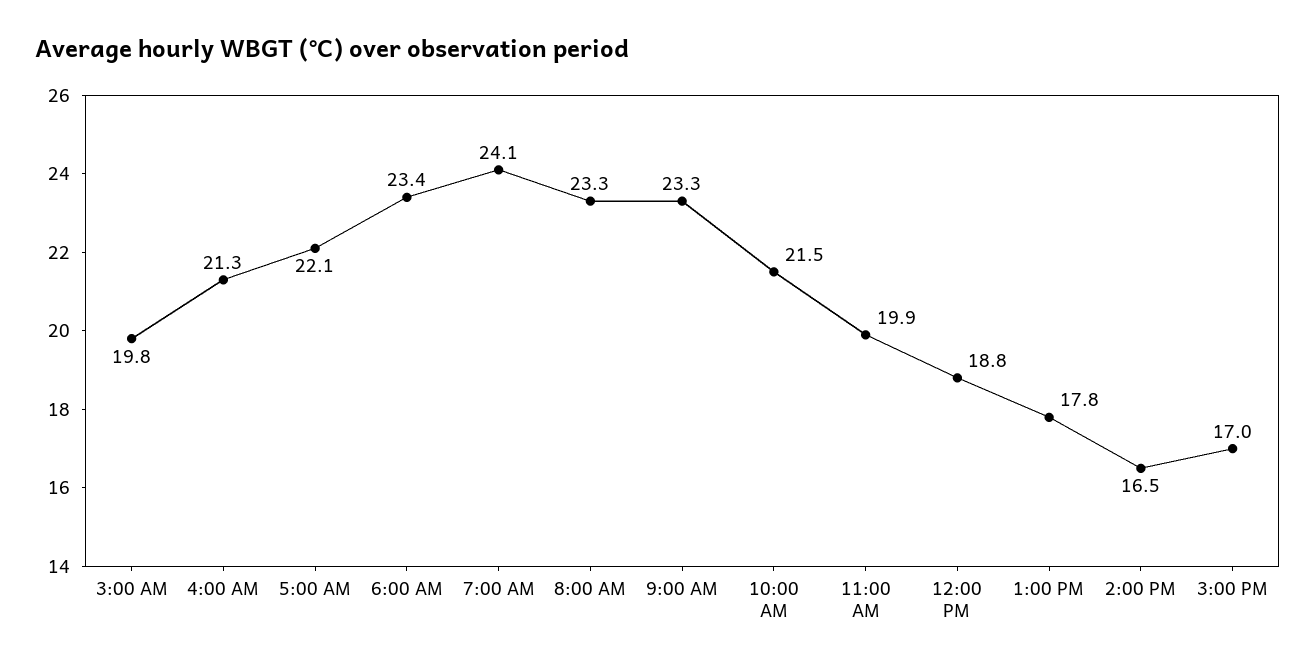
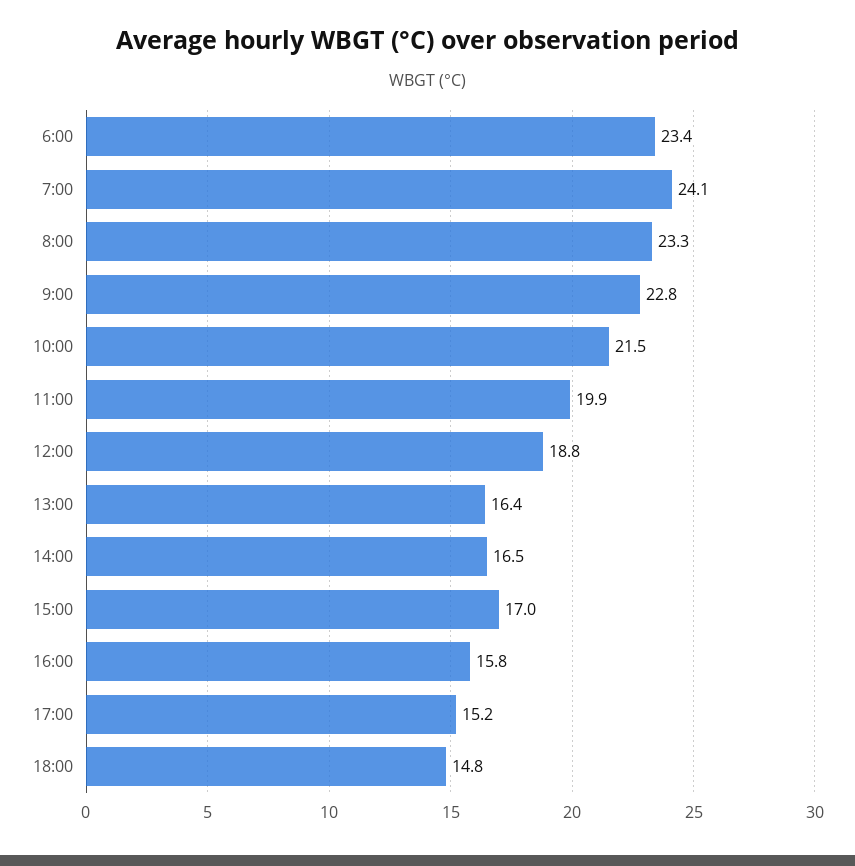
3:00 AM: 19.8 -> none
4:00 AM: 21.3 -> none
5:00 AM: 22.1 -> none
9:00 AM: 23.3 -> 22.8
1:00 PM: 17.8 -> 16.4
16:00: none -> 15.8
17:00: none -> 15.2
18:00: none -> 14.8

